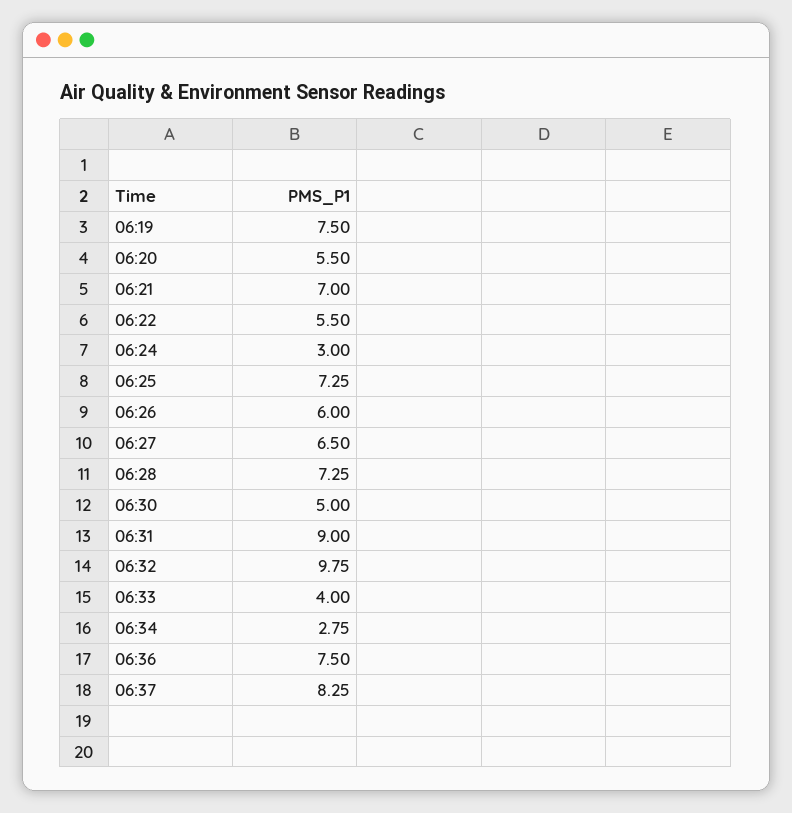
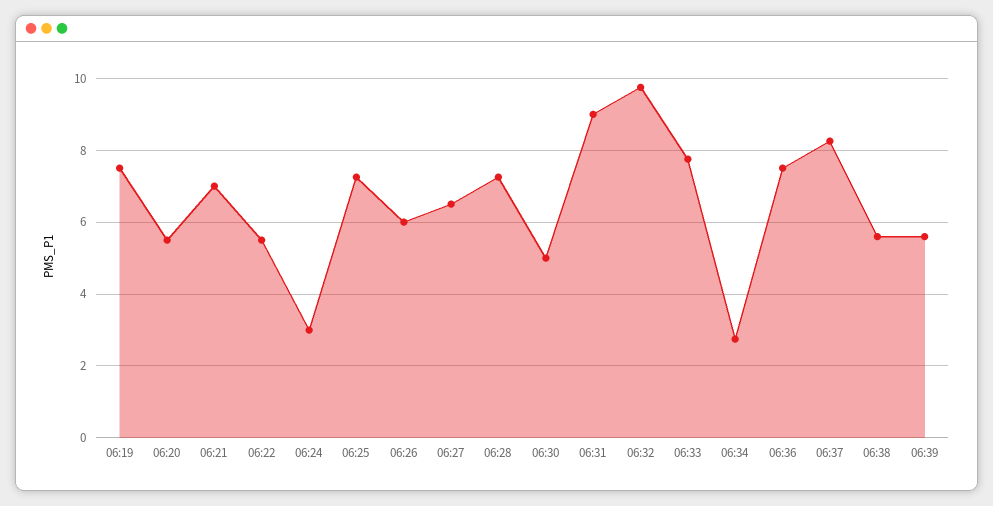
06:33: 4 -> 7.8
06:38: none -> 5.6
06:39: none -> 5.6

